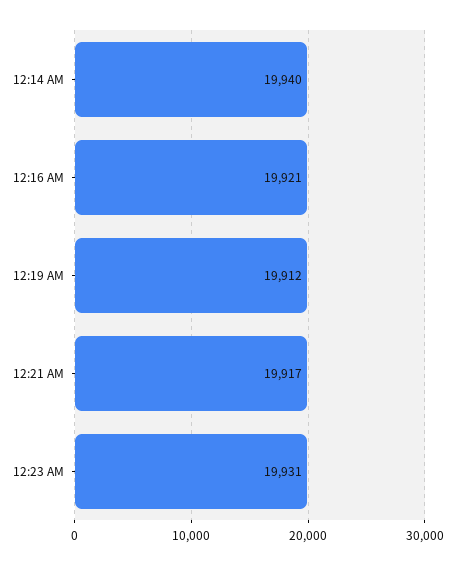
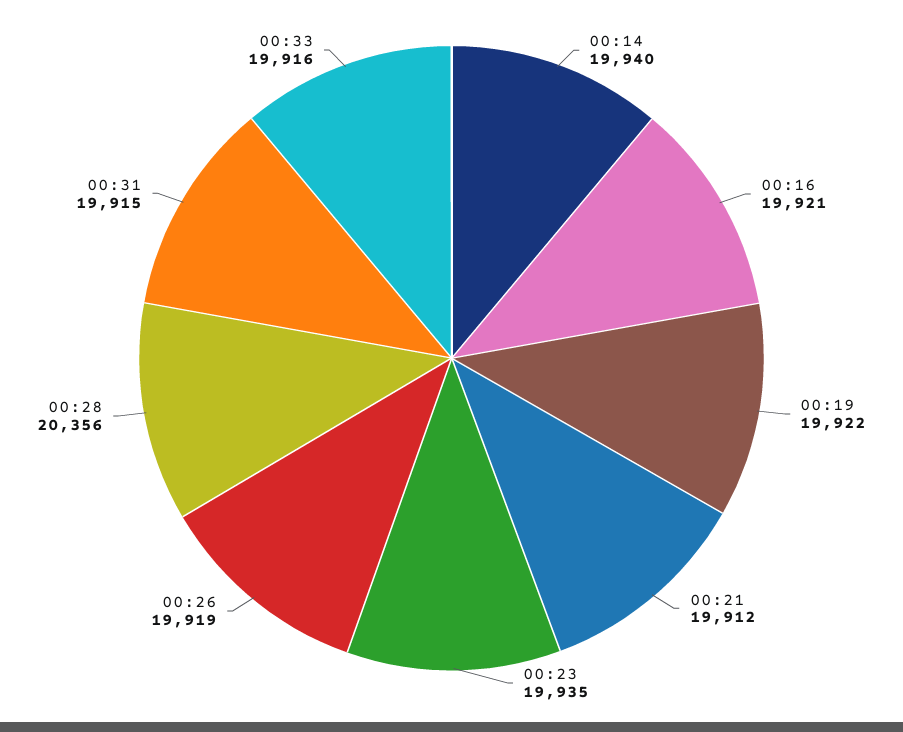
12:19 AM: 19912 -> 19922
12:21 AM: 19917 -> 19912
12:23 AM: 19931 -> 19935
00:26: none -> 19919
00:28: none -> 20356
00:31: none -> 19915
00:33: none -> 19916

